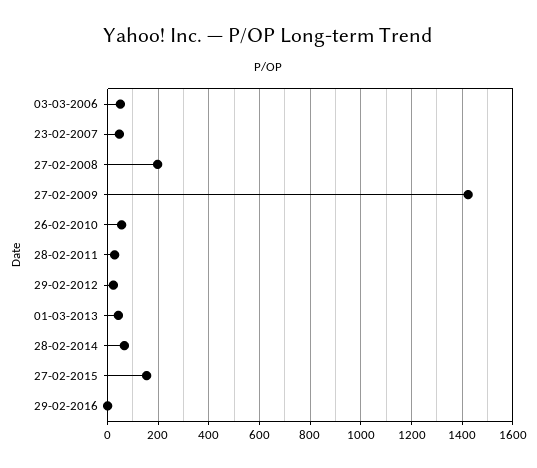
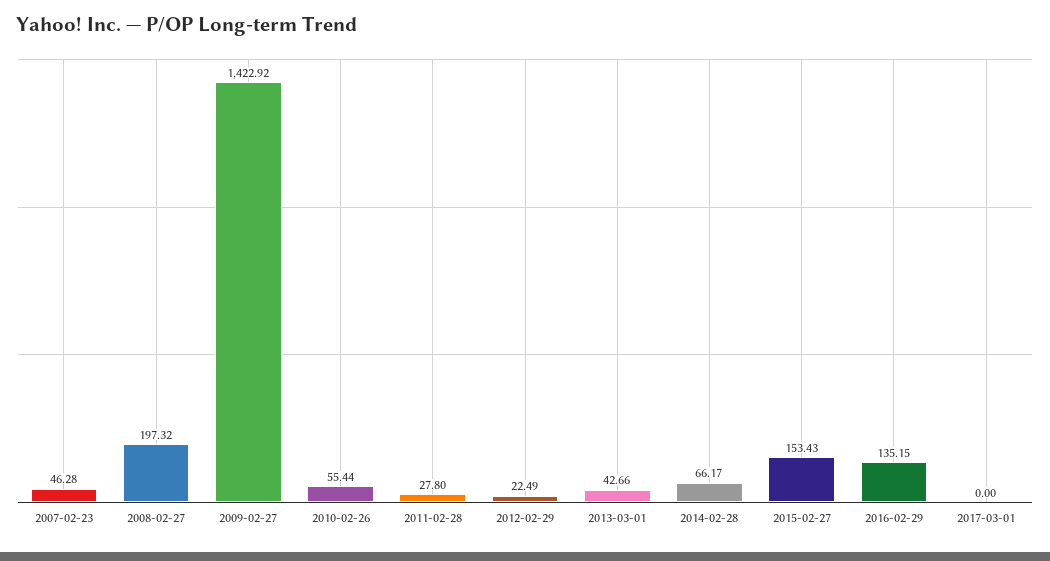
03-03-2006: 50 -> none
29-02-2016: 0 -> 135.15
2017-03-01: none -> 0

